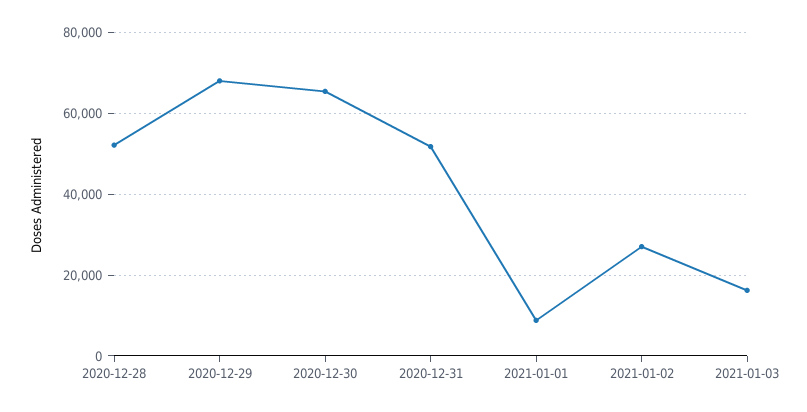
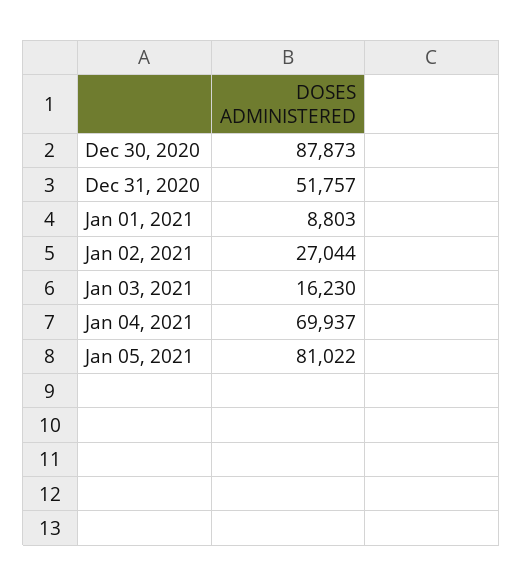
2020-12-28: 52000 -> none
2020-12-29: 68000 -> none
2020-12-30: 66000 -> 87873
Jan 04, 2021: none -> 69937
Jan 05, 2021: none -> 81022

